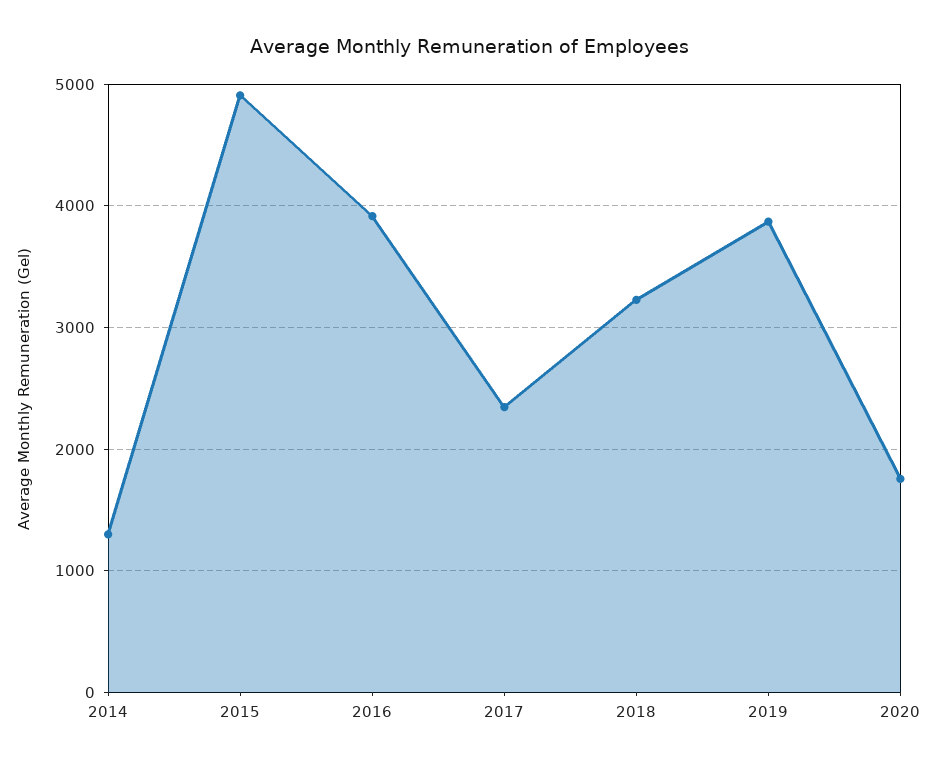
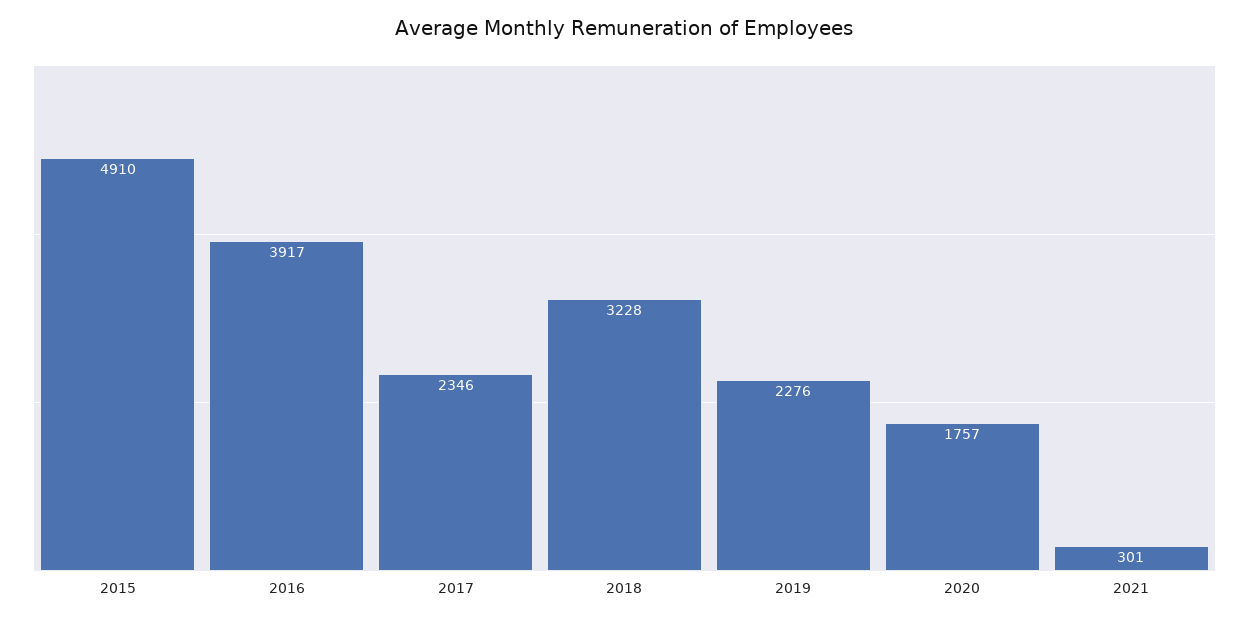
2014: 1300 -> none
2019: 3900 -> 2276
2021: none -> 301

